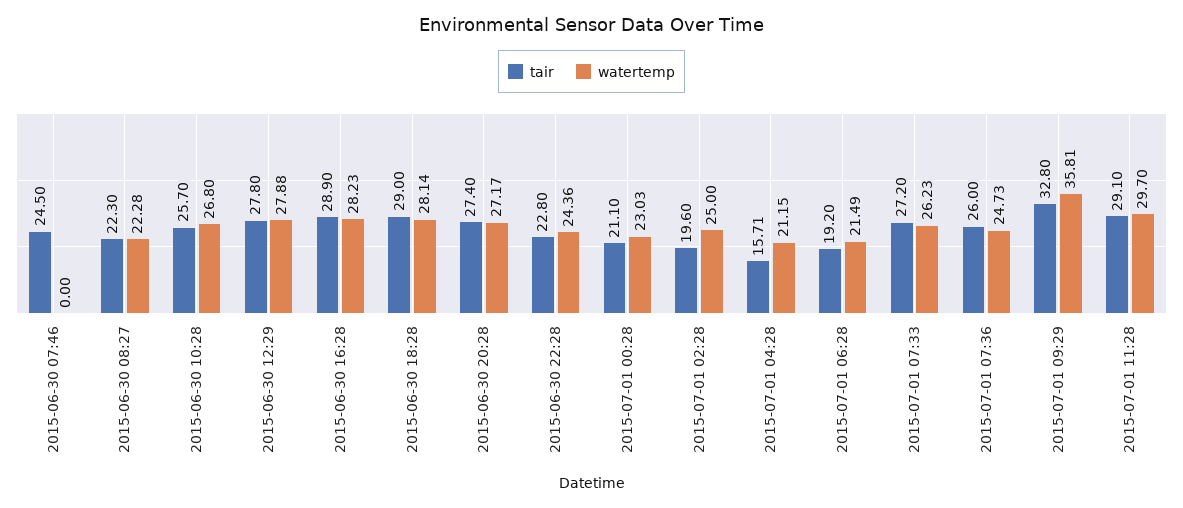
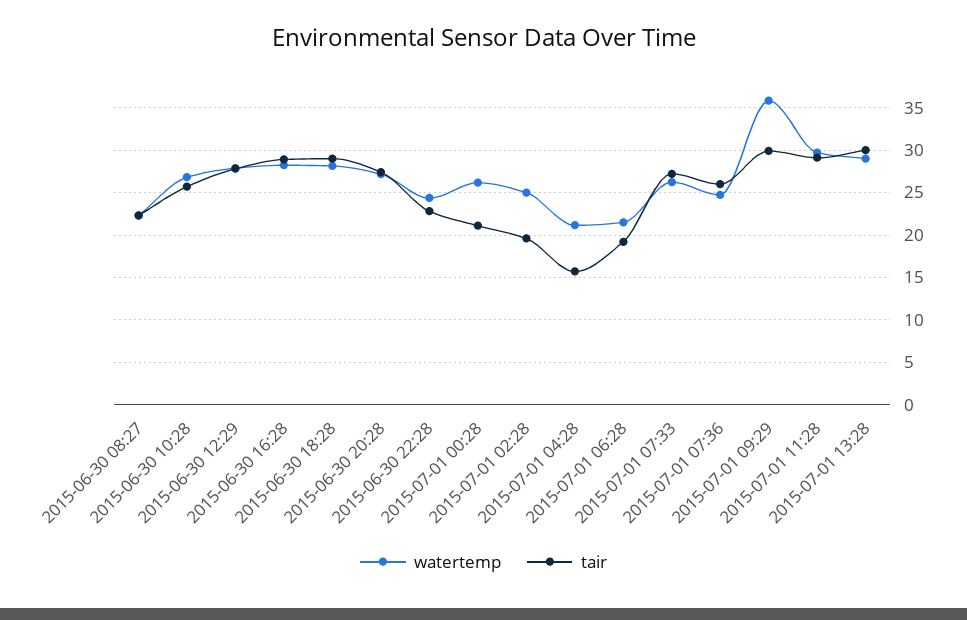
tair, 2015-06-30 07:46: 24.5 -> none
watertemp, 2015-06-30 07:46: 0 -> none
watertemp, 2015-07-01 00:28: 23.03 -> 26
tair, 2015-07-01 09:29: 32.8 -> 30
watertemp, 2015-07-01 13:28: none -> 29
tair, 2015-07-01 13:28: none -> 30

